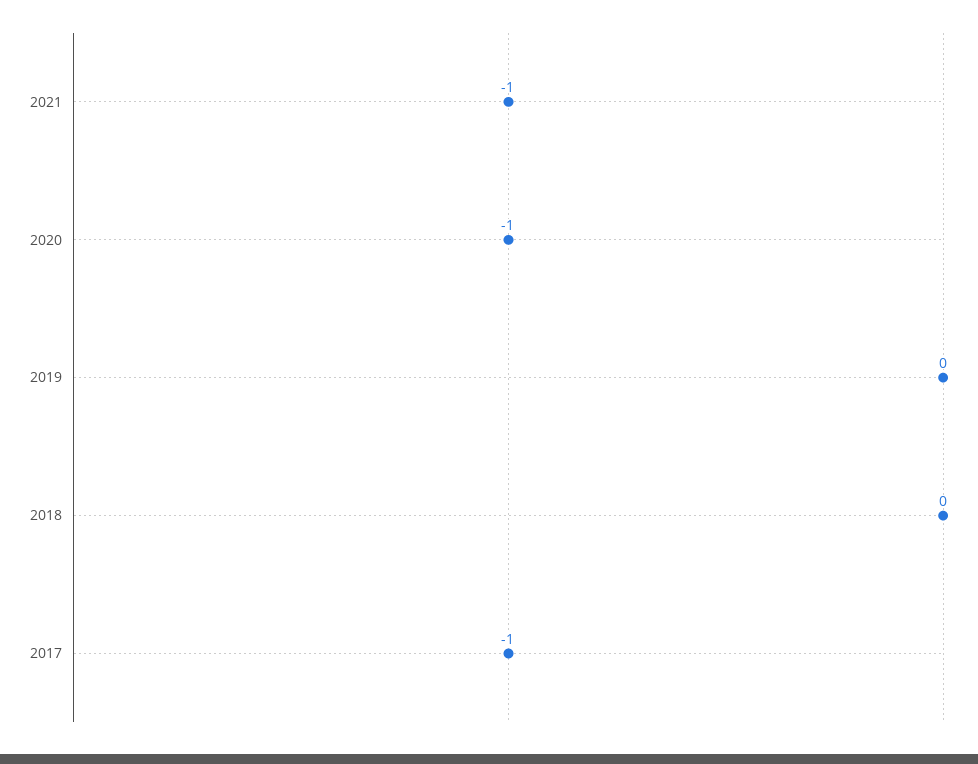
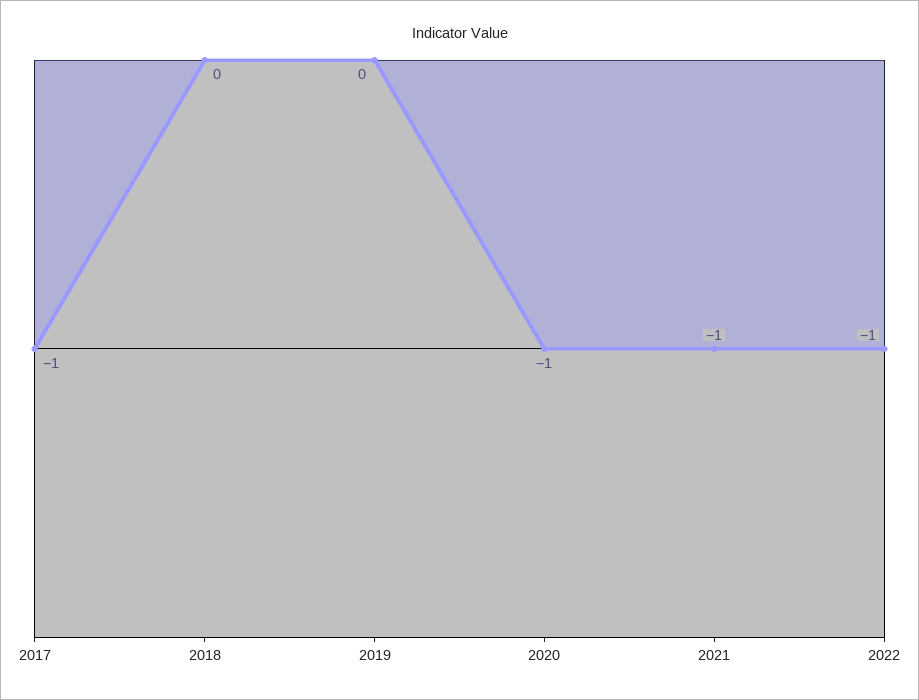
2022: none -> -1

